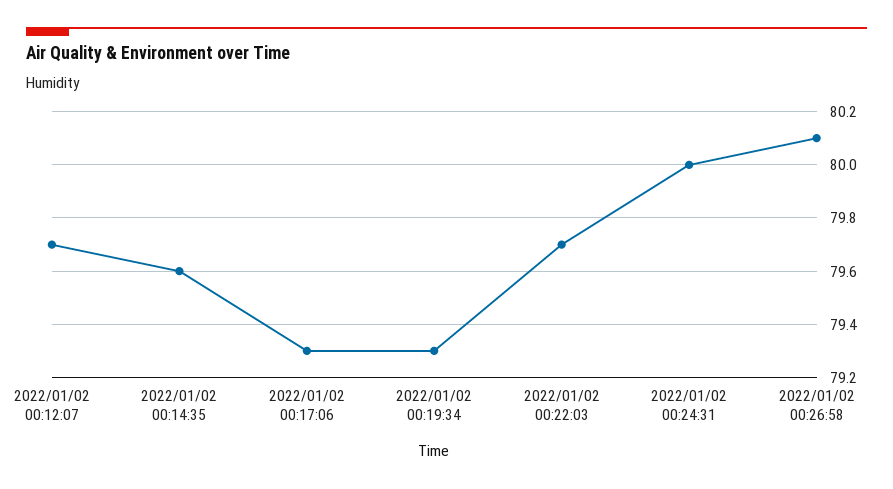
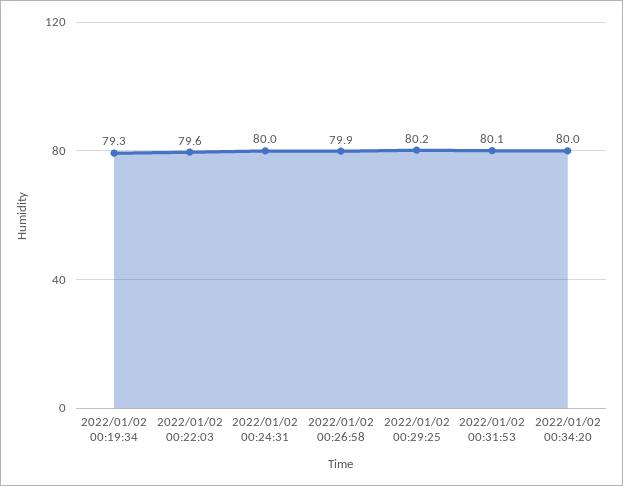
2022/01/02 00:12:07: 79.7 -> none
2022/01/02 00:14:35: 79.6 -> none
2022/01/02 00:17:06: 79.3 -> none
2022/01/02 00:22:03: 79.7 -> 79.6
2022/01/02 00:26:58: 80.1 -> 79.9
2022/01/02 00:29:25: none -> 80.2
2022/01/02 00:31:53: none -> 80.1
2022/01/02 00:34:20: none -> 80

